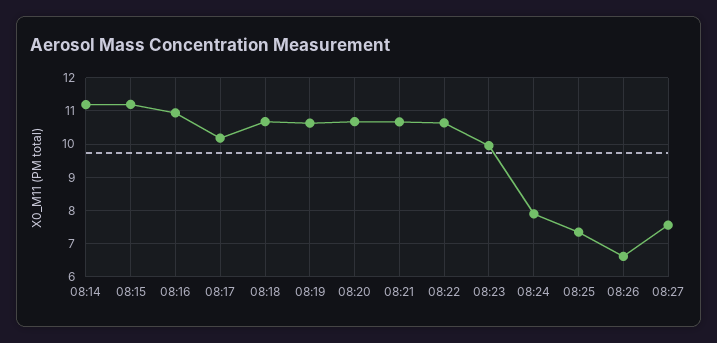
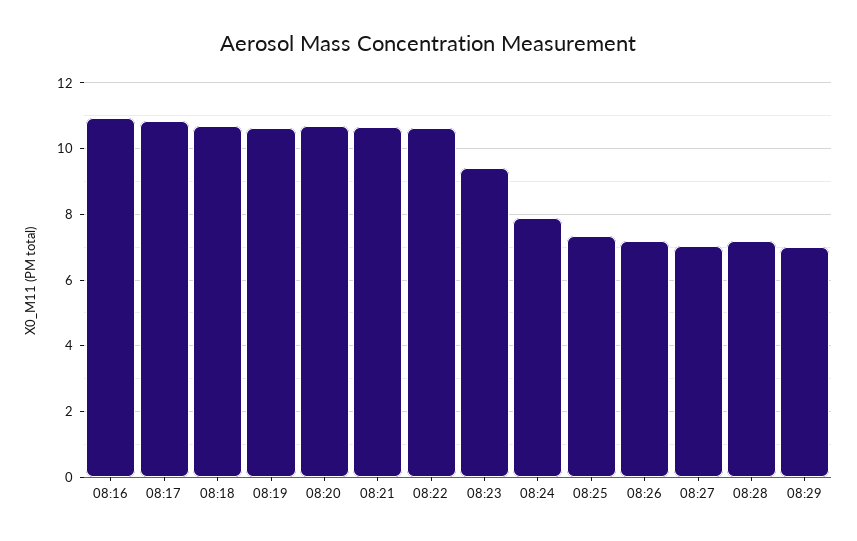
08:14: 11.2 -> none
08:15: 11.2 -> none
08:17: 10.2 -> 10.8
08:23: 10 -> 9.4
08:26: 6.6 -> 7.2
08:27: 7.6 -> 7
08:28: none -> 7.2
08:29: none -> 7

